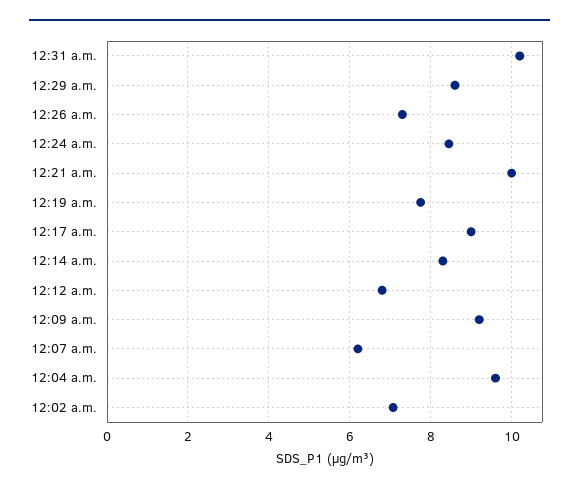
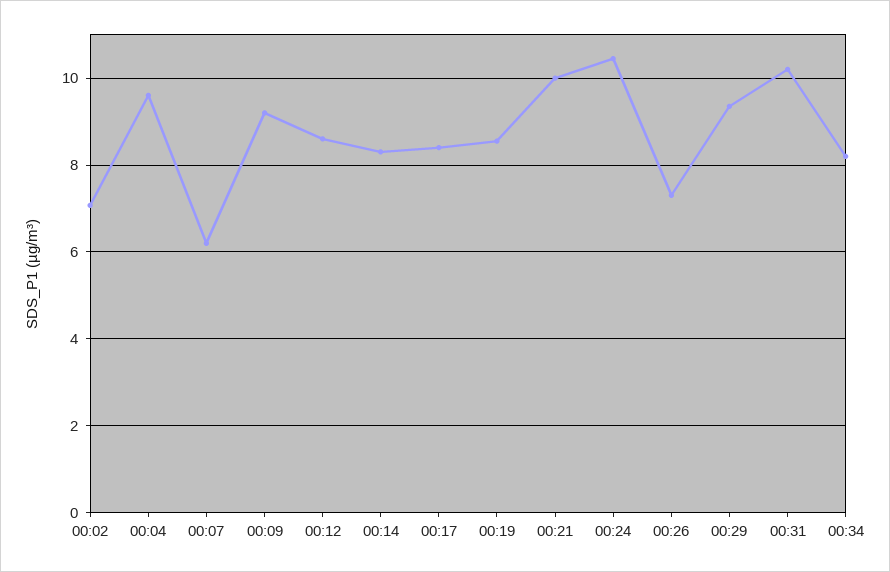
12:29 a.m.: 8.6 -> 9.4
12:24 a.m.: 8.4 -> 10.4
12:19 a.m.: 7.8 -> 8.6
12:17 a.m.: 9 -> 8.4
12:12 a.m.: 6.8 -> 8.6
00:34: none -> 8.2

